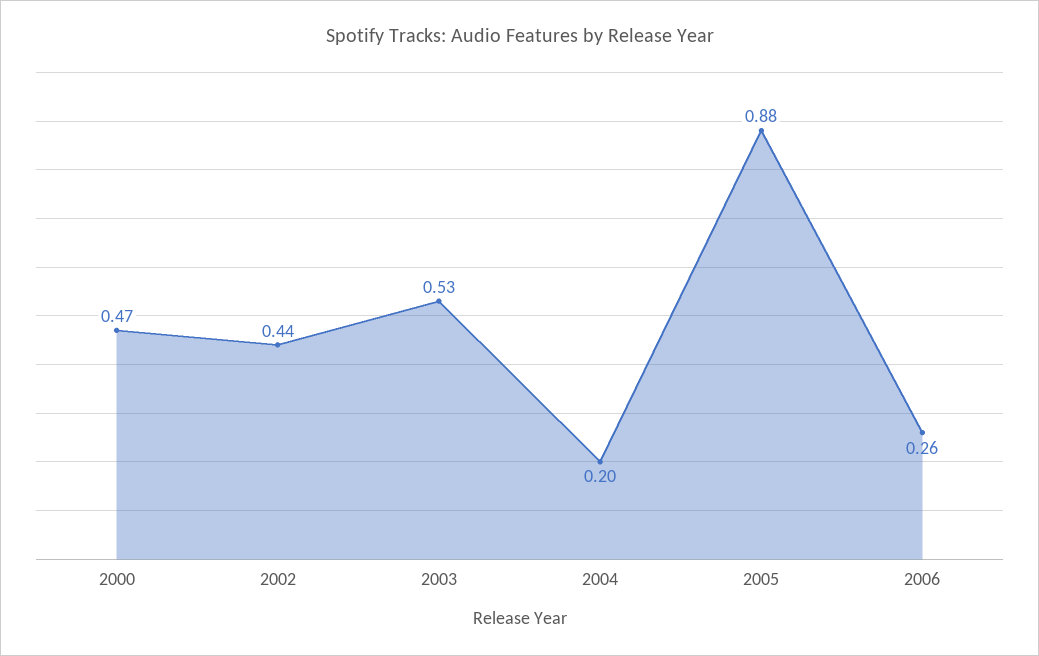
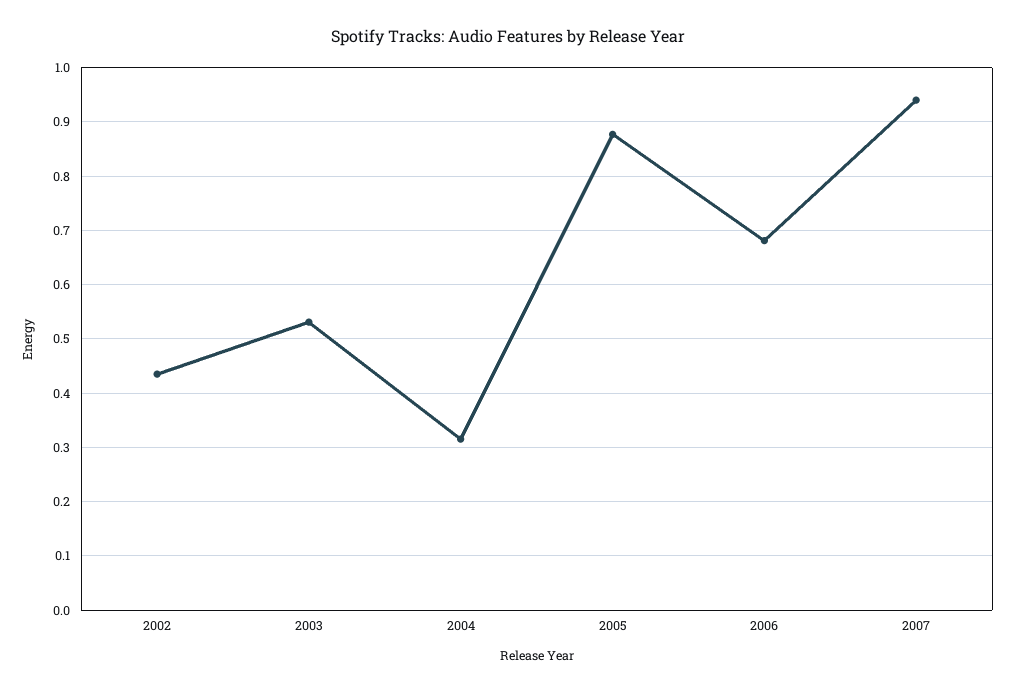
2000: 0.47 -> none
2004: 0.2 -> 0.32
2006: 0.26 -> 0.68
2007: none -> 0.94

